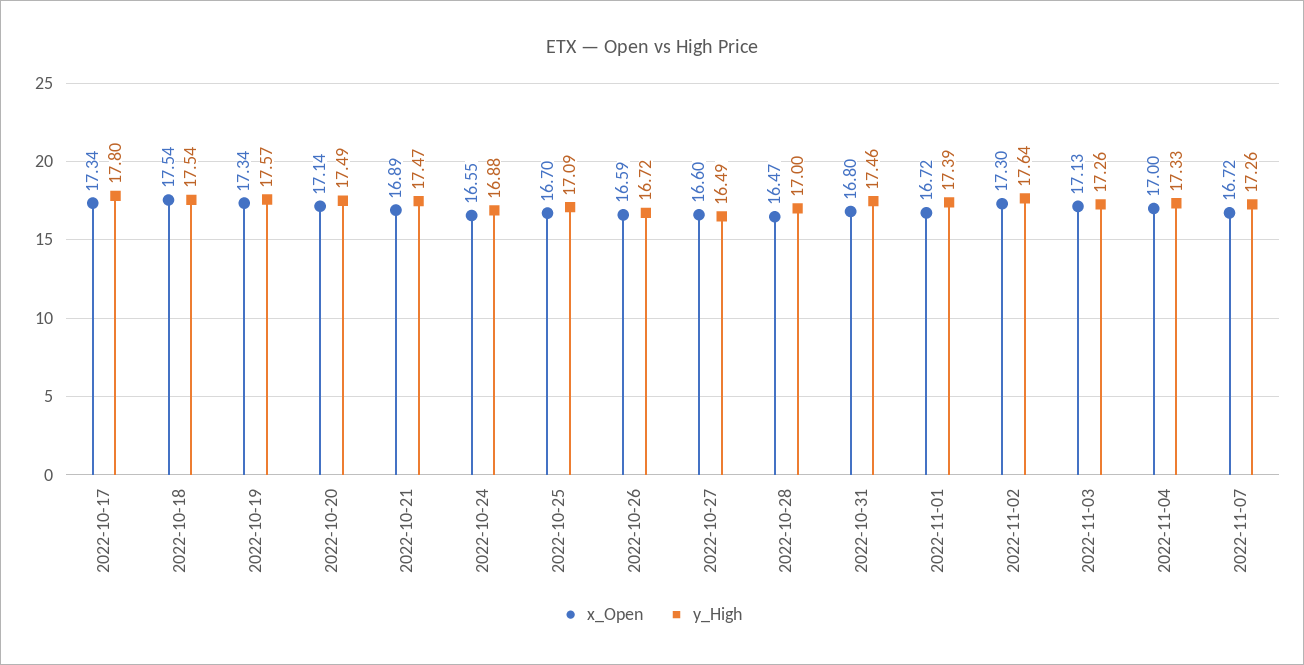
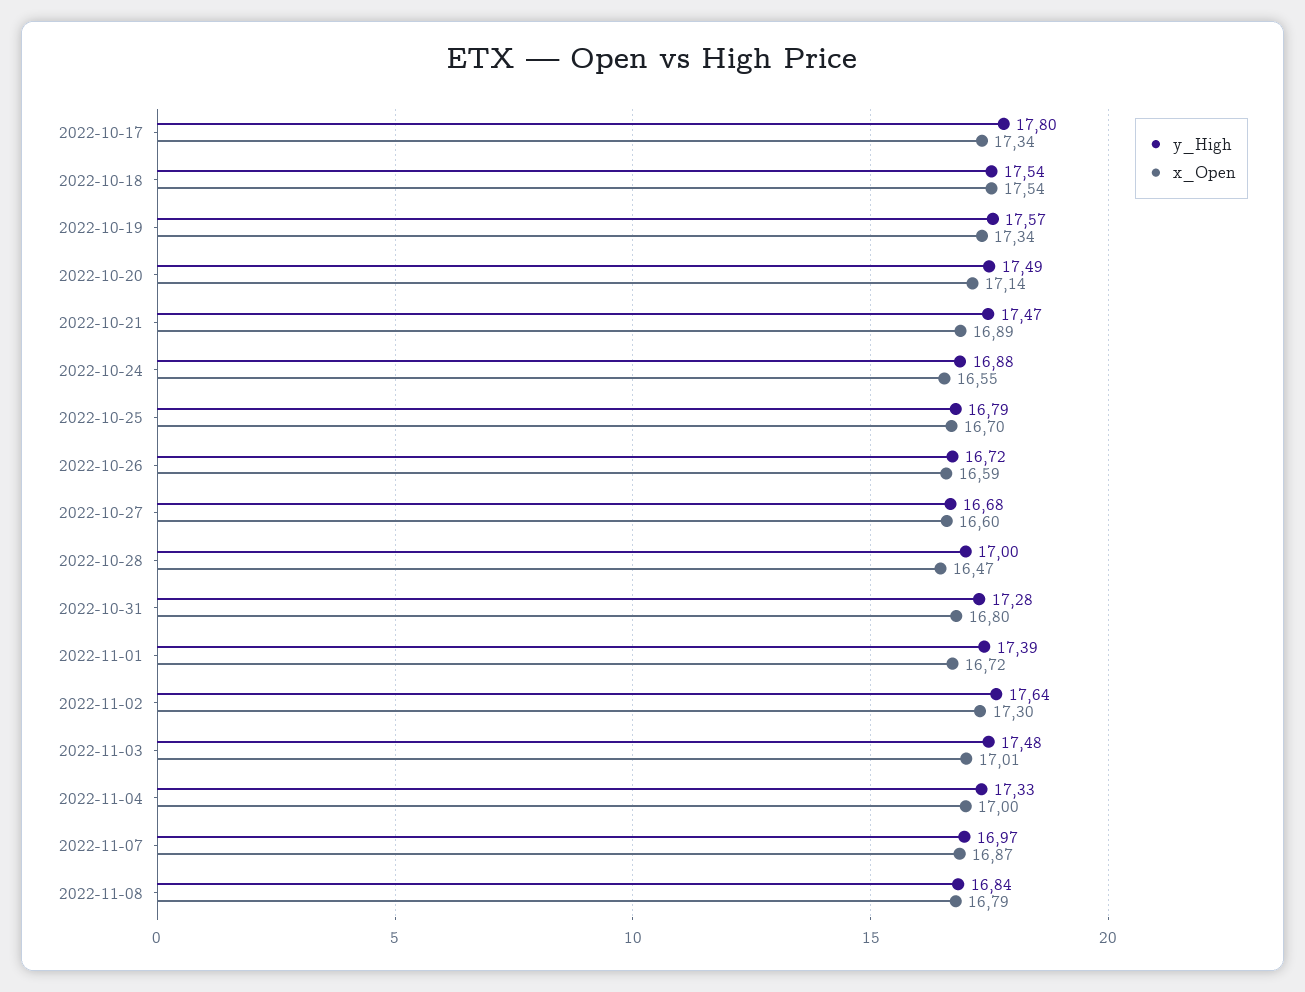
y_High, 2022-10-25: 17.09 -> 16.79
y_High, 2022-10-27: 16.49 -> 16.68
y_High, 2022-10-31: 17.46 -> 17.28
x_Open, 2022-11-03: 17.13 -> 17.01
y_High, 2022-11-03: 17.26 -> 17.48
x_Open, 2022-11-07: 16.72 -> 16.87
y_High, 2022-11-07: 17.26 -> 16.97
y_High, 2022-11-08: none -> 16.84
x_Open, 2022-11-08: none -> 16.79

